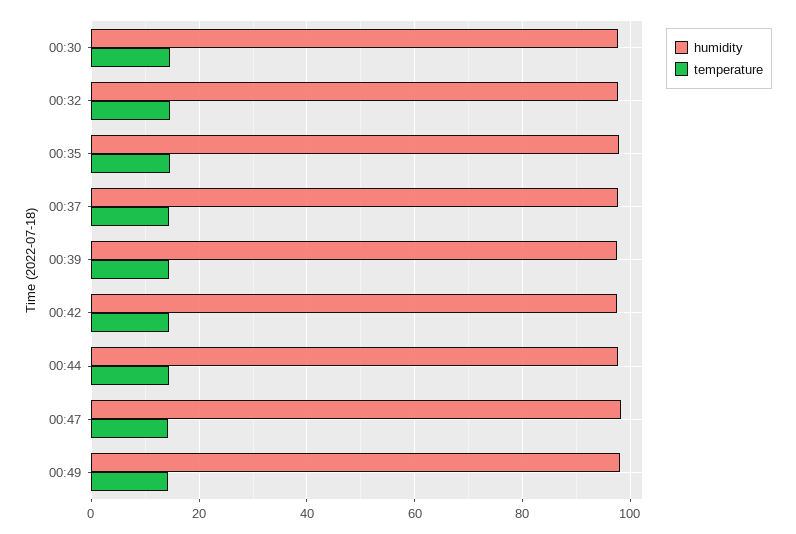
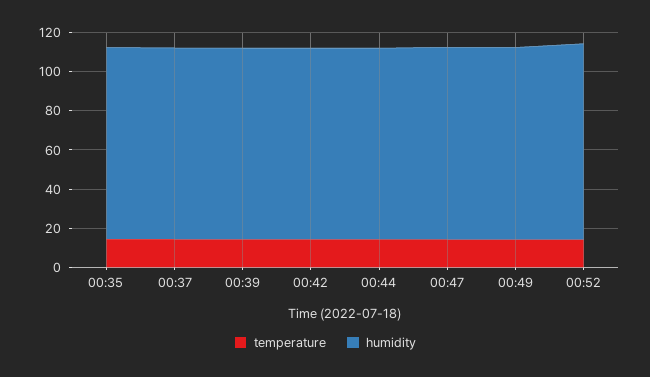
humidity, 00:30: 98 -> none
temperature, 00:30: 14 -> none
humidity, 00:32: 98 -> none
temperature, 00:32: 14 -> none
temperature, 00:52: none -> 15
humidity, 00:52: none -> 100

